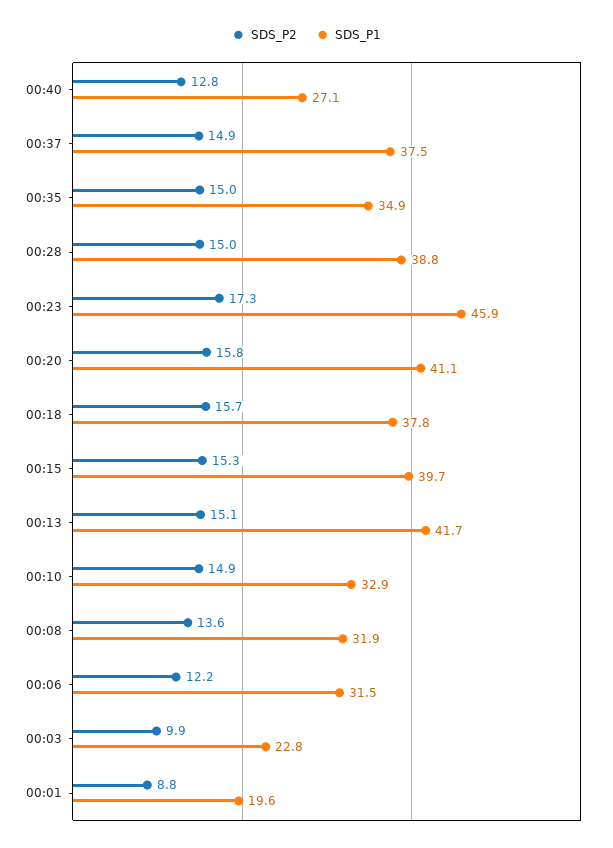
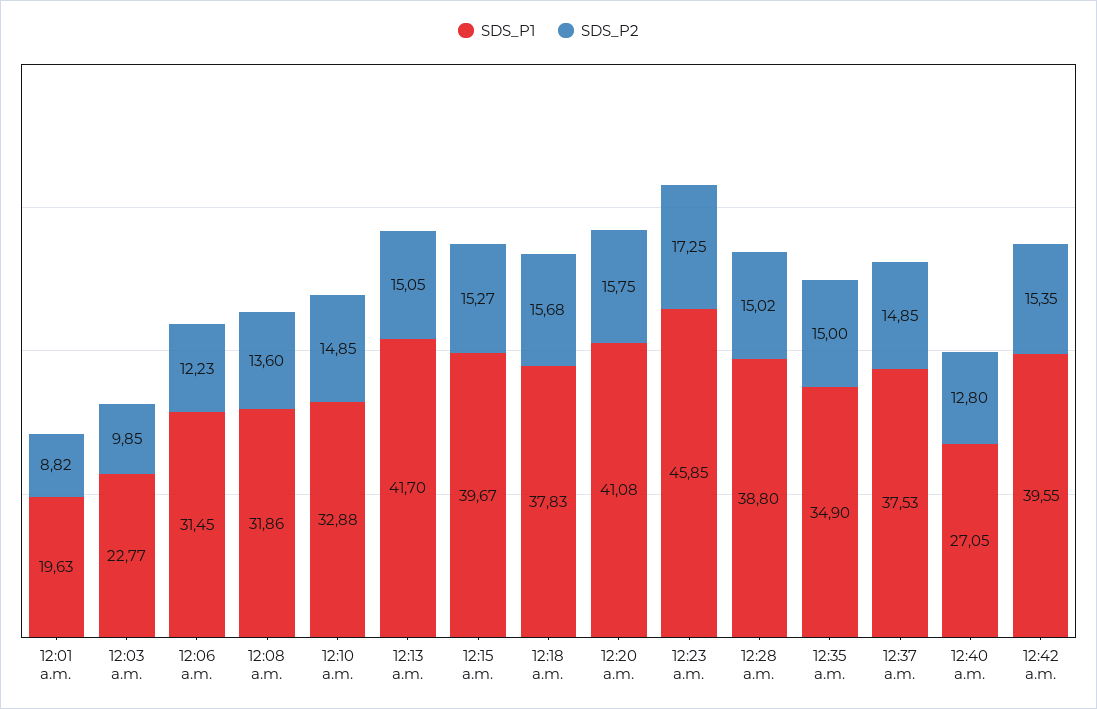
SDS_P1, 12:42 a.m.: none -> 39.55
SDS_P2, 12:42 a.m.: none -> 15.35

